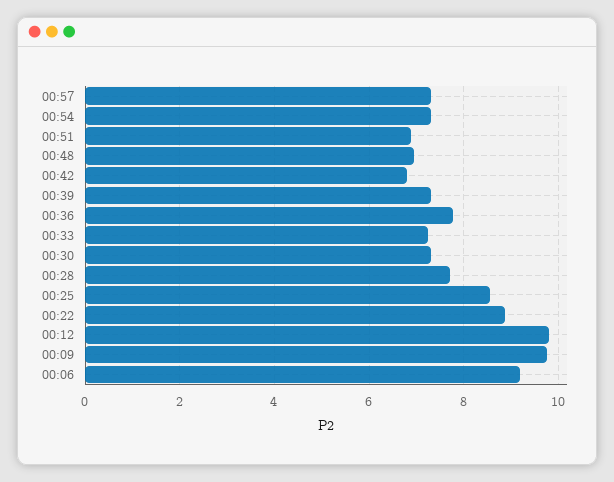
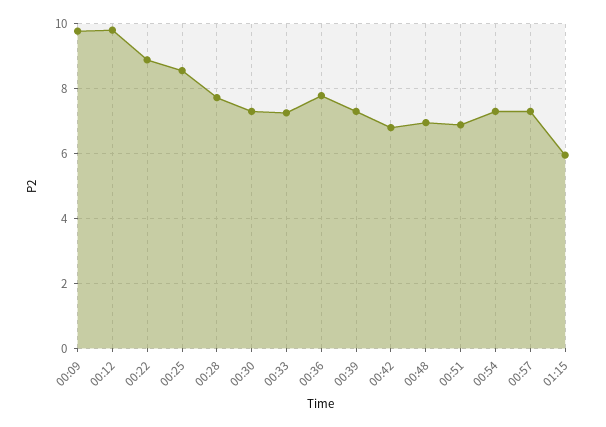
00:06: 9.2 -> none
01:15: none -> 6

